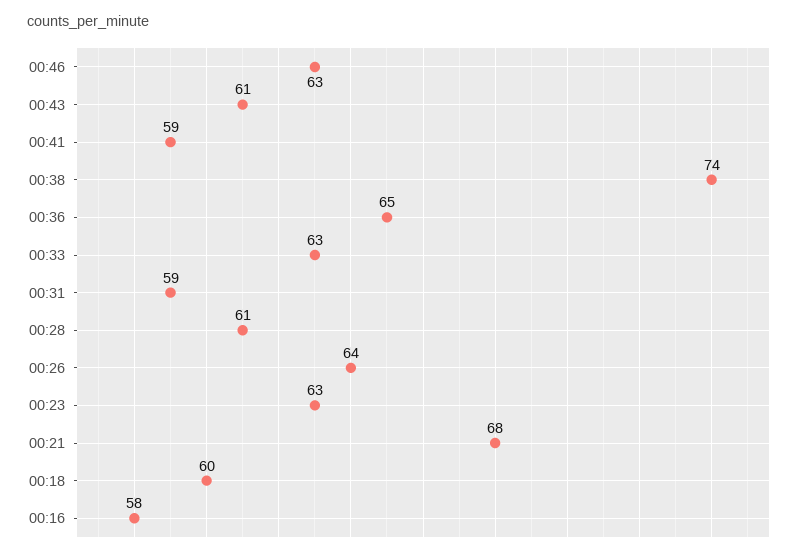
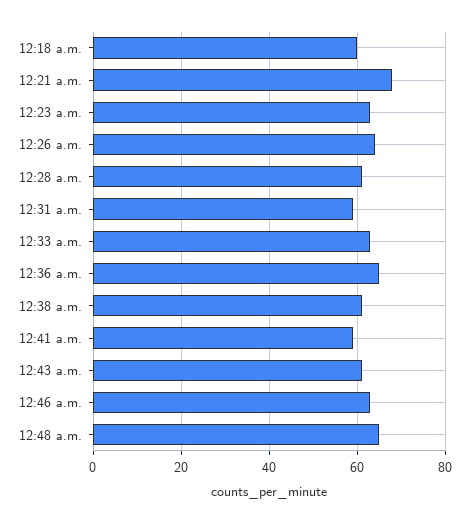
00:38: 74 -> 60
00:16: 58 -> none
12:48 a.m.: none -> 65

